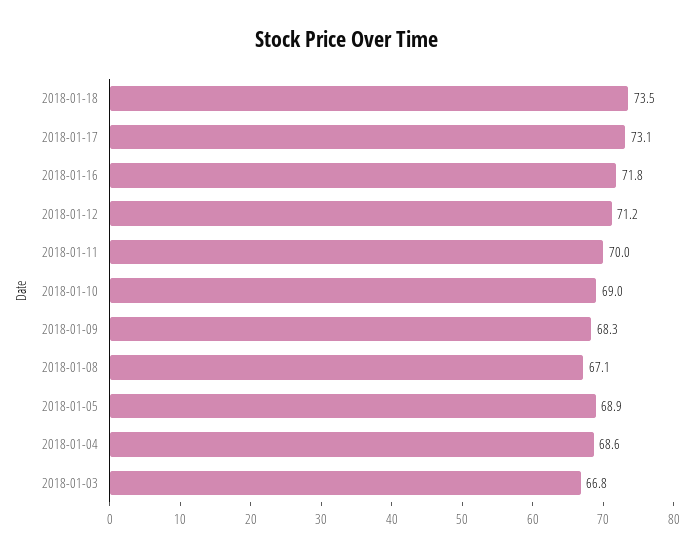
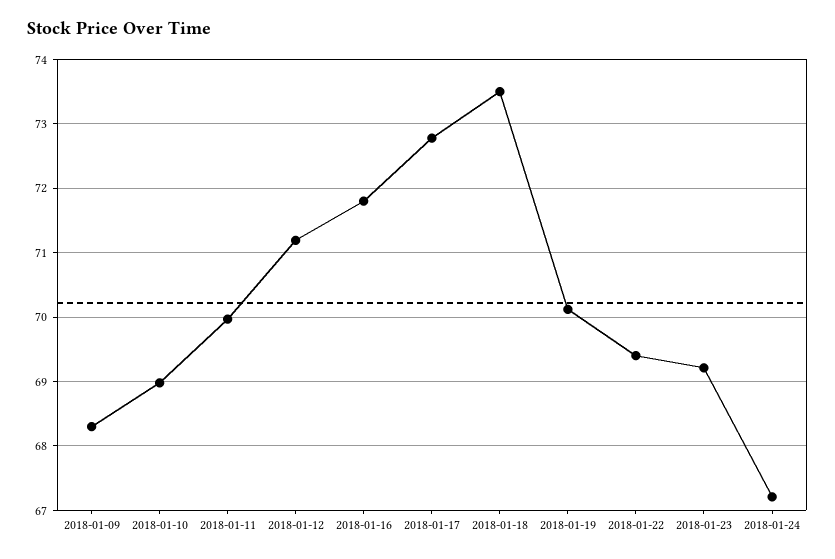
2018-01-17: 73.1 -> 72.8
2018-01-08: 67.1 -> none
2018-01-05: 68.9 -> none
2018-01-04: 68.6 -> none
2018-01-03: 66.8 -> none
2018-01-19: none -> 70.1
2018-01-22: none -> 69.4
2018-01-23: none -> 69.2
2018-01-24: none -> 67.2

